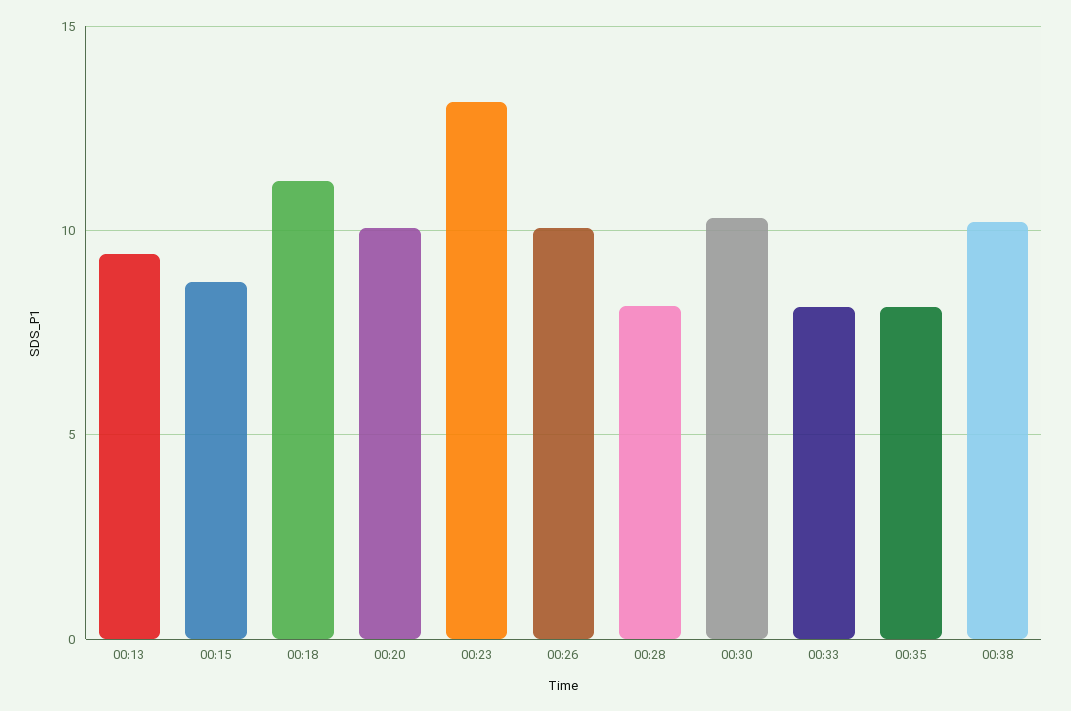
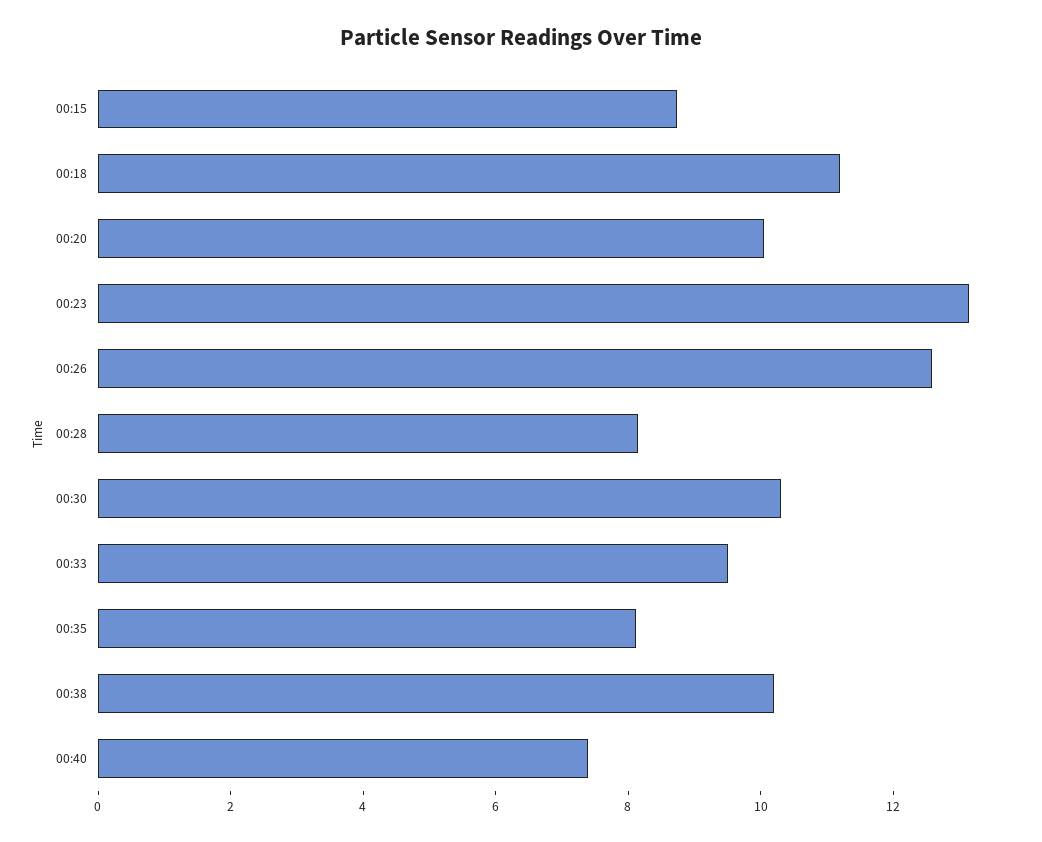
00:13: 9.5 -> none
00:26: 10 -> 12.5
00:33: 8 -> 9.5
00:40: none -> 7.5

